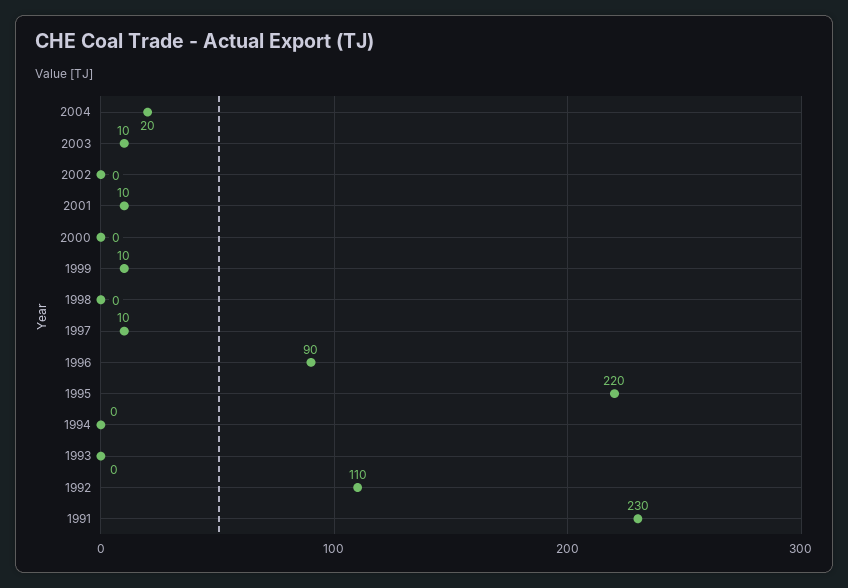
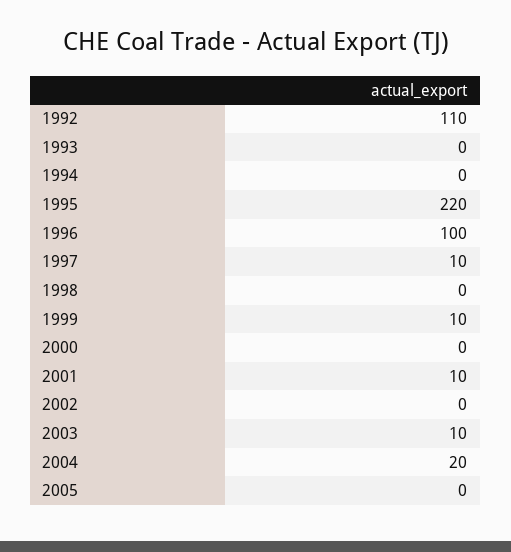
1996: 90 -> 100
1991: 230 -> none
2005: none -> 0

